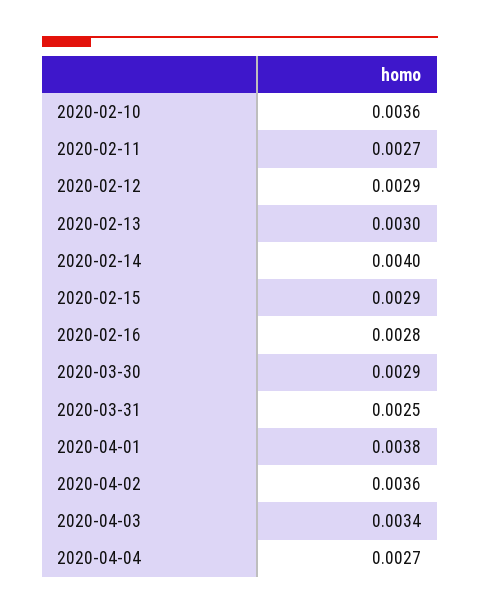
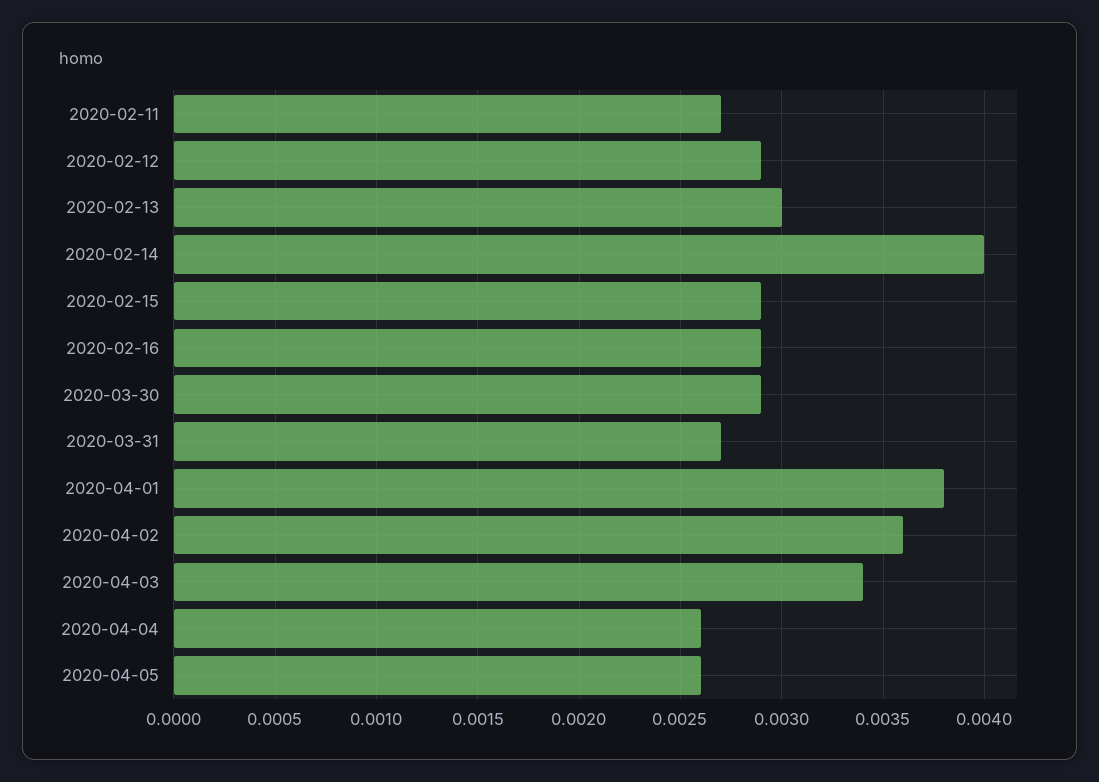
2020-02-10: 0.0036 -> none
2020-02-16: 0.0028 -> 0.0029
2020-03-31: 0.0025 -> 0.0027
2020-04-04: 0.0027 -> 0.0026
2020-04-05: none -> 0.0026

